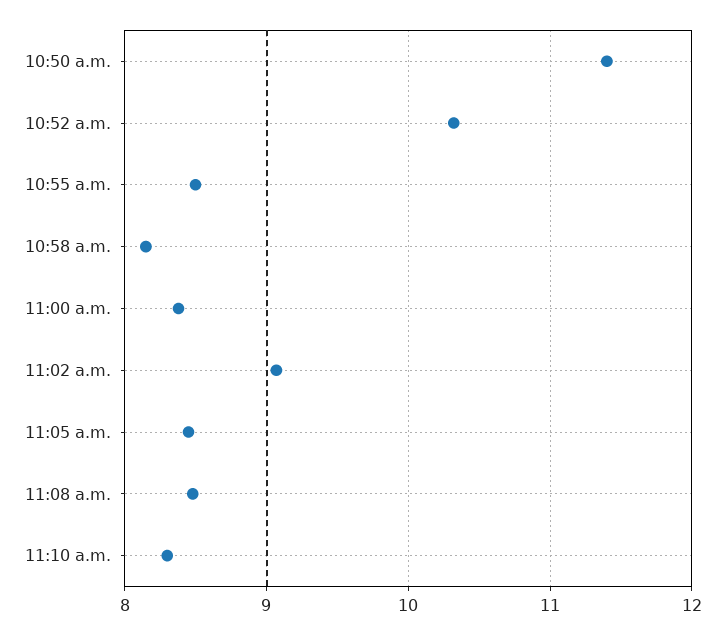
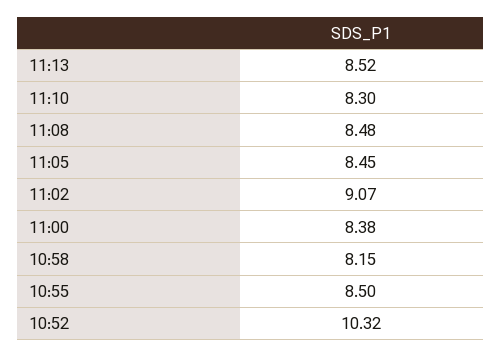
10:50 a.m.: 11.4 -> none
11:13: none -> 8.52

